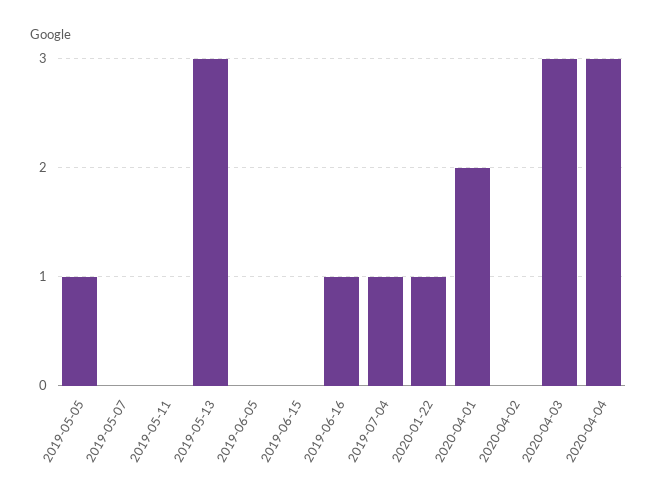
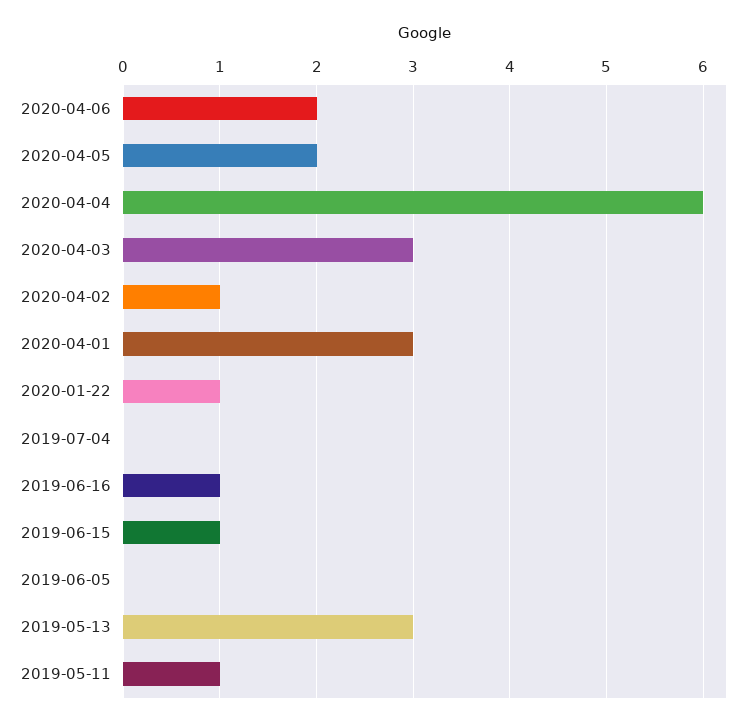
2019-05-05: 1 -> none
2019-05-07: 0 -> none
2019-05-11: 0 -> 1
2019-06-15: 0 -> 1
2019-07-04: 1 -> 0
2020-04-01: 2 -> 3
2020-04-02: 0 -> 1
2020-04-04: 3 -> 6
2020-04-06: none -> 2
2020-04-05: none -> 2

